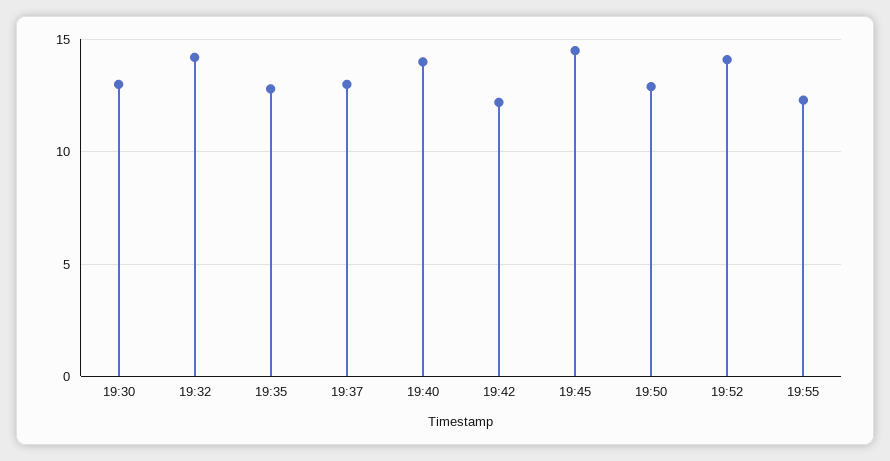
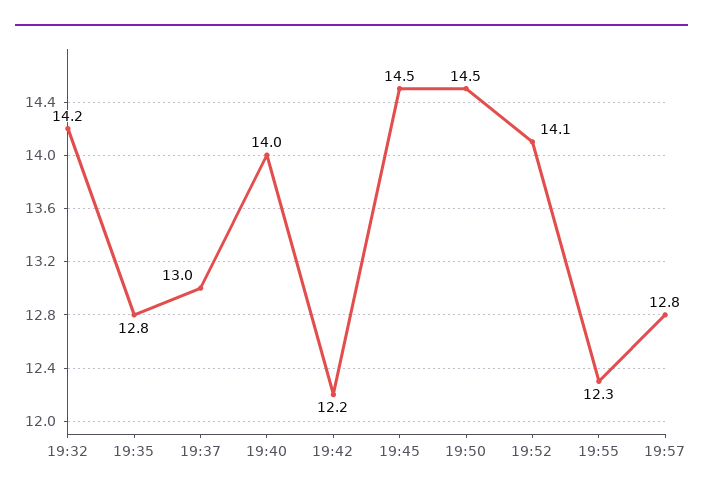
19:30: 13 -> none
19:50: 13 -> 14.5
19:57: none -> 12.8

